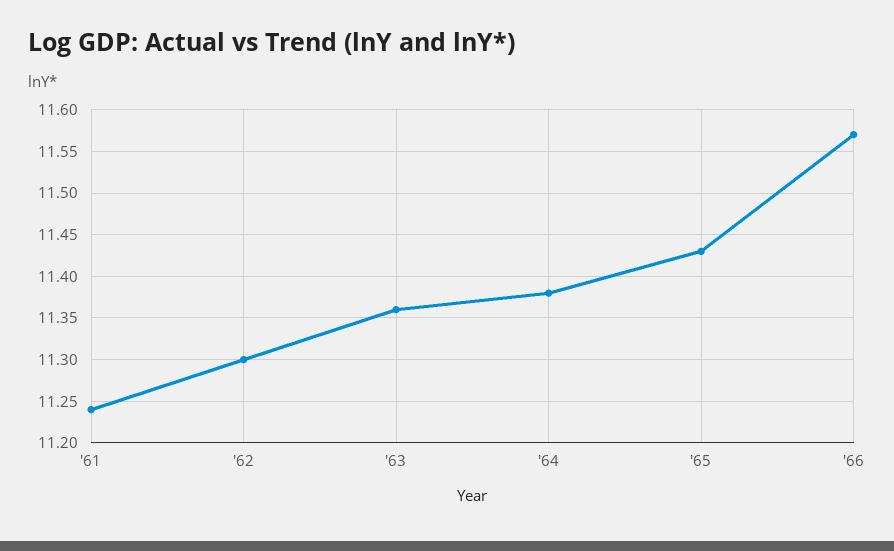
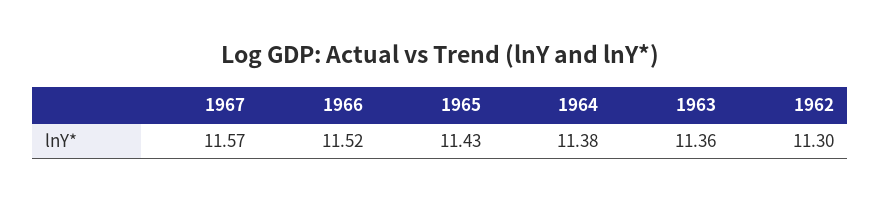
'61: 11.24 -> none
'66: 11.57 -> 11.52
1967: none -> 11.57

